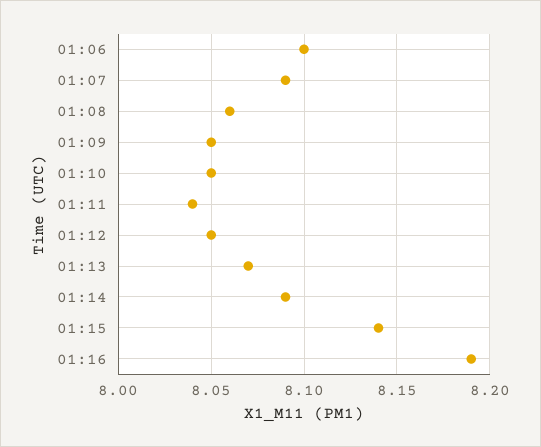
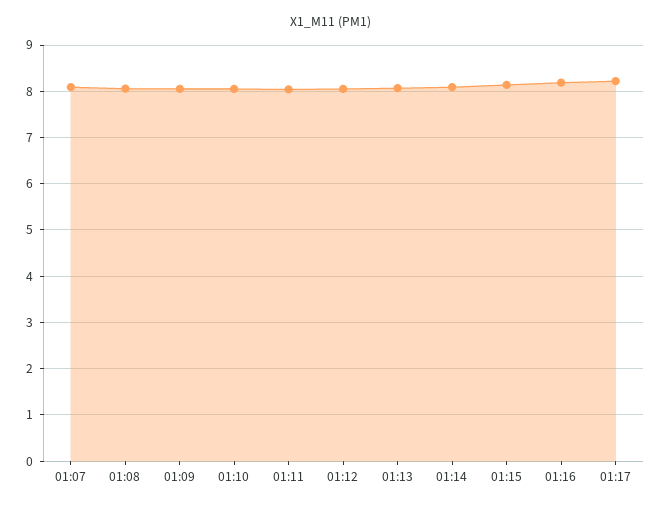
01:06: 8.1 -> none
01:17: none -> 8.2

